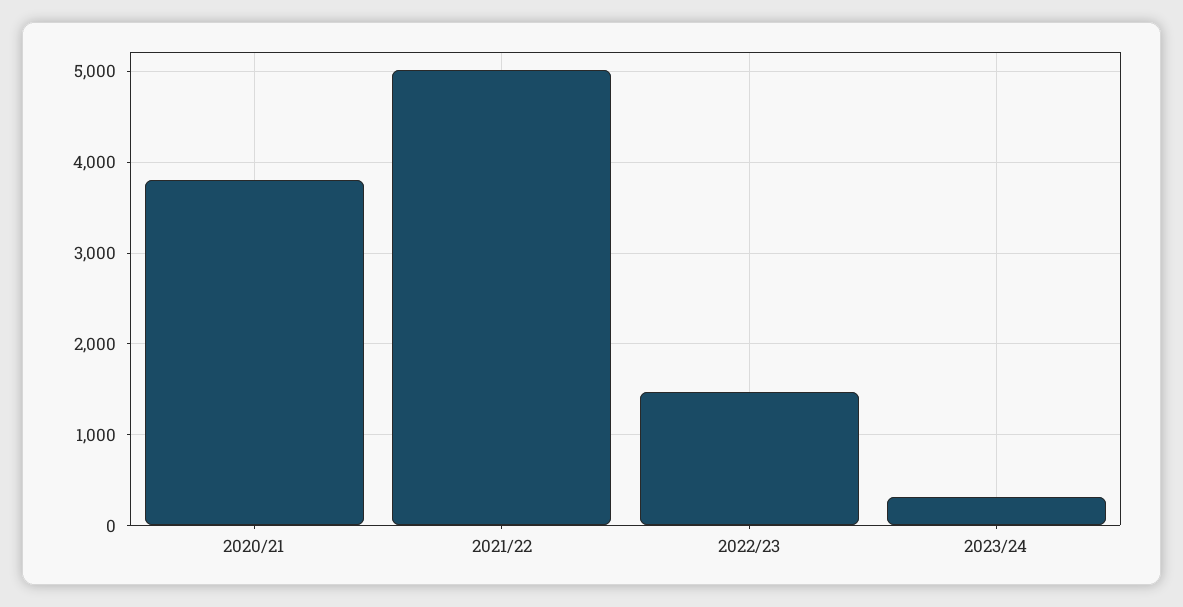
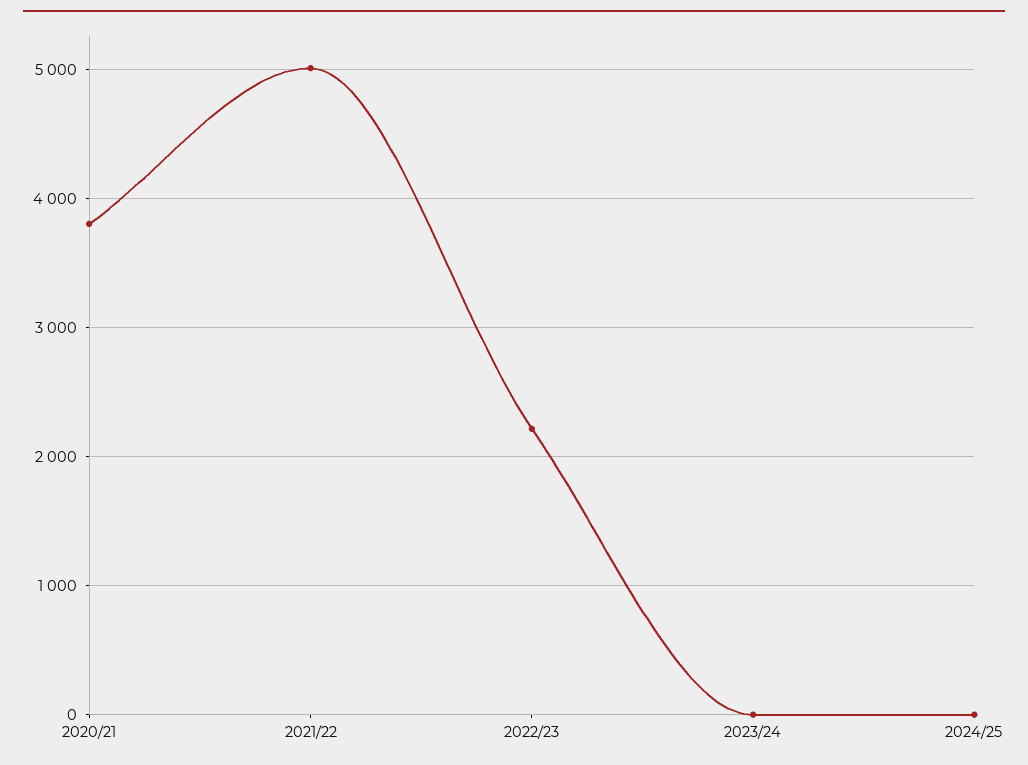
2022/23: 1500 -> 2200
2023/24: 300 -> 0
2024/25: none -> 0

